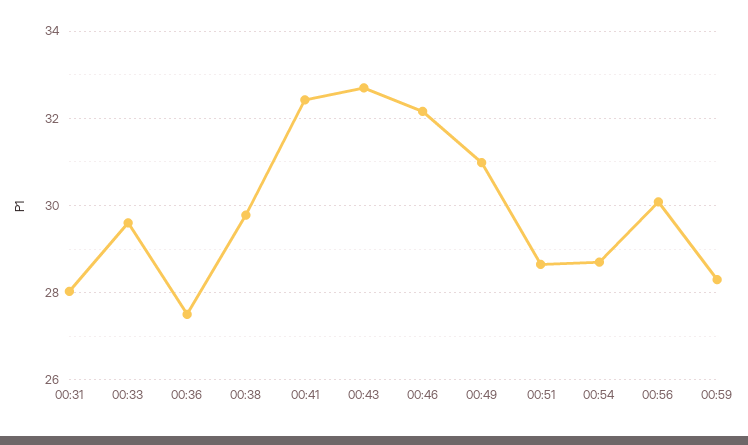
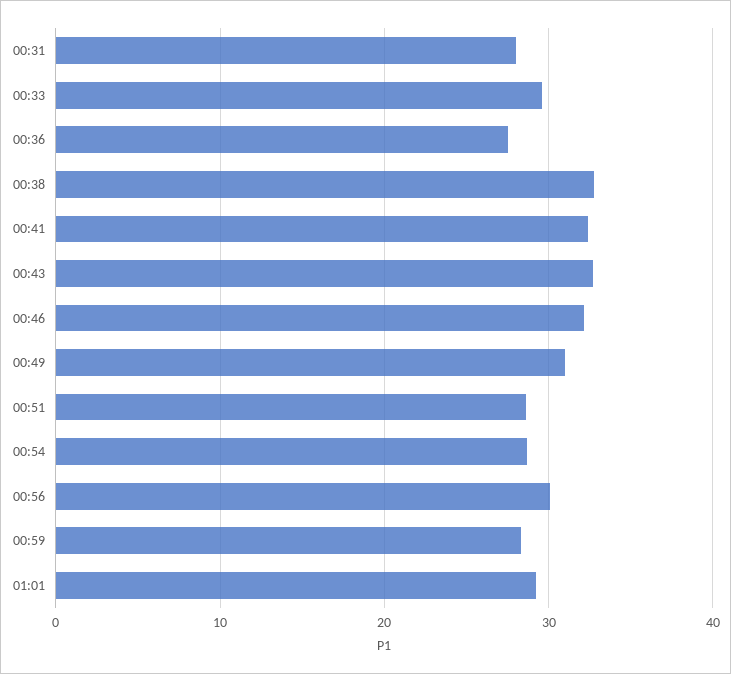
00:38: 29.8 -> 33
01:01: none -> 29

